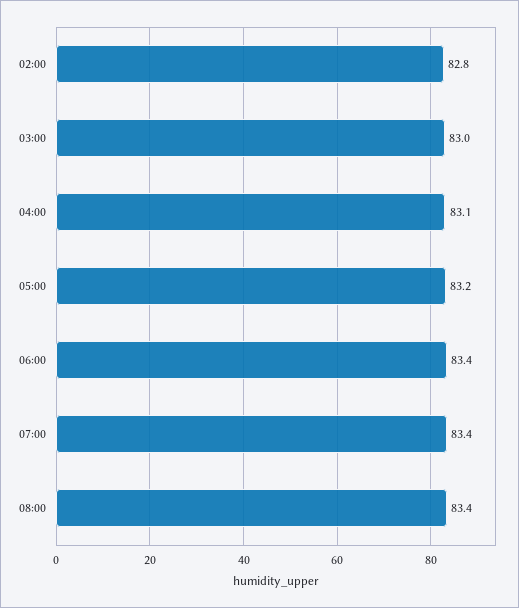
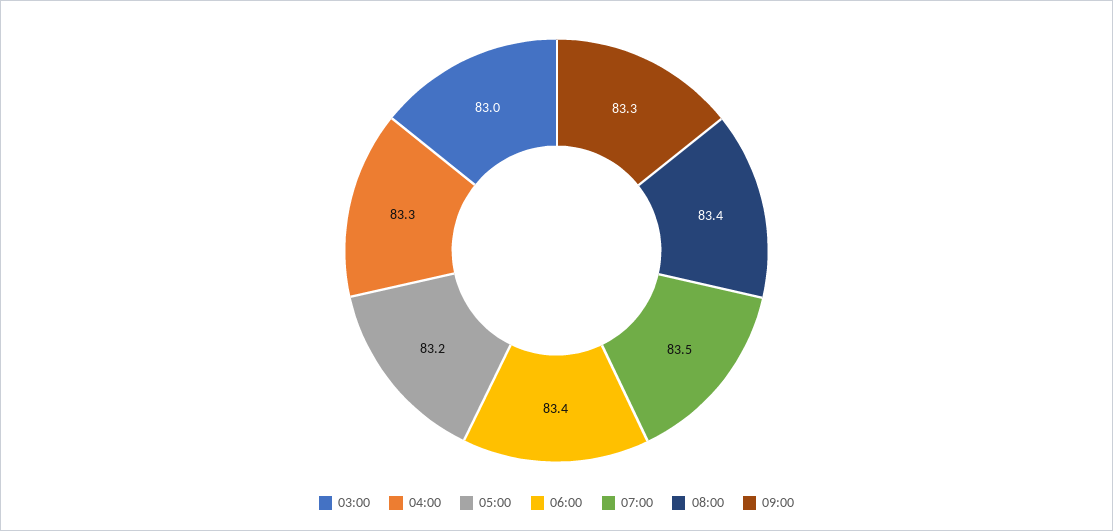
02:00: 82.8 -> none
04:00: 83.1 -> 83.3
07:00: 83.4 -> 83.5
09:00: none -> 83.3

